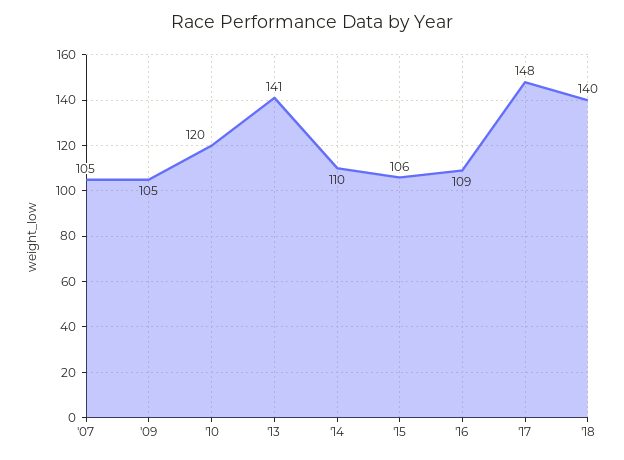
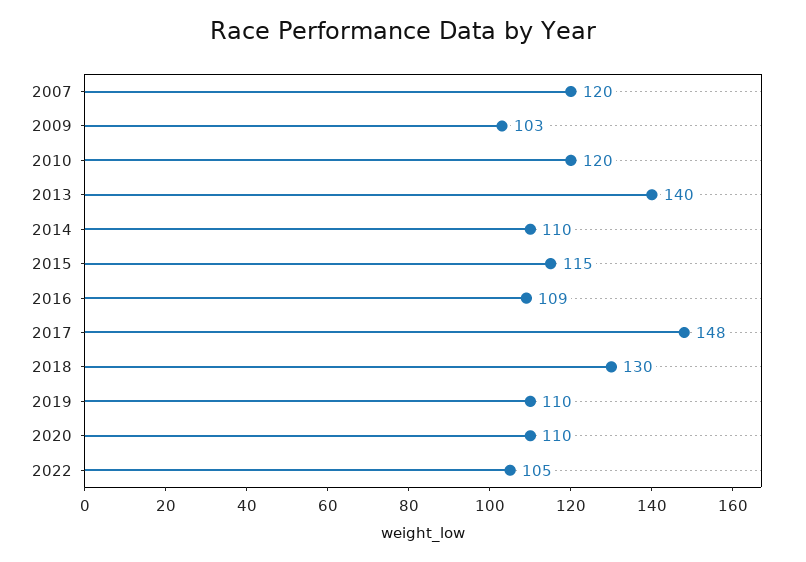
'07: 105 -> 120
'09: 105 -> 103
'13: 141 -> 140
'15: 106 -> 115
'18: 140 -> 130
2019: none -> 110
2020: none -> 110
2022: none -> 105

